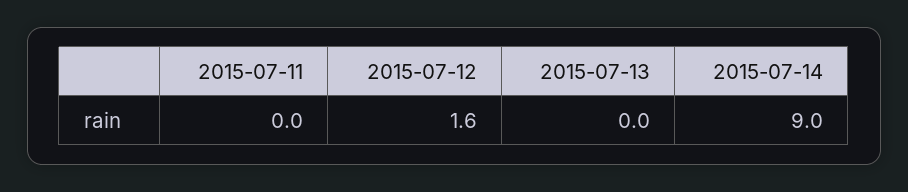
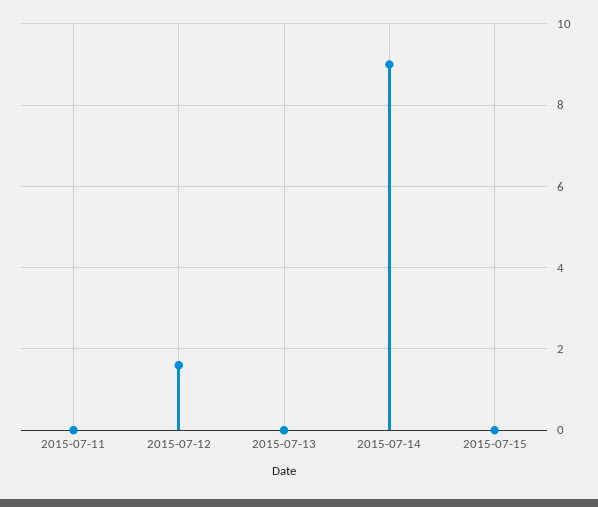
2015-07-15: none -> 0

